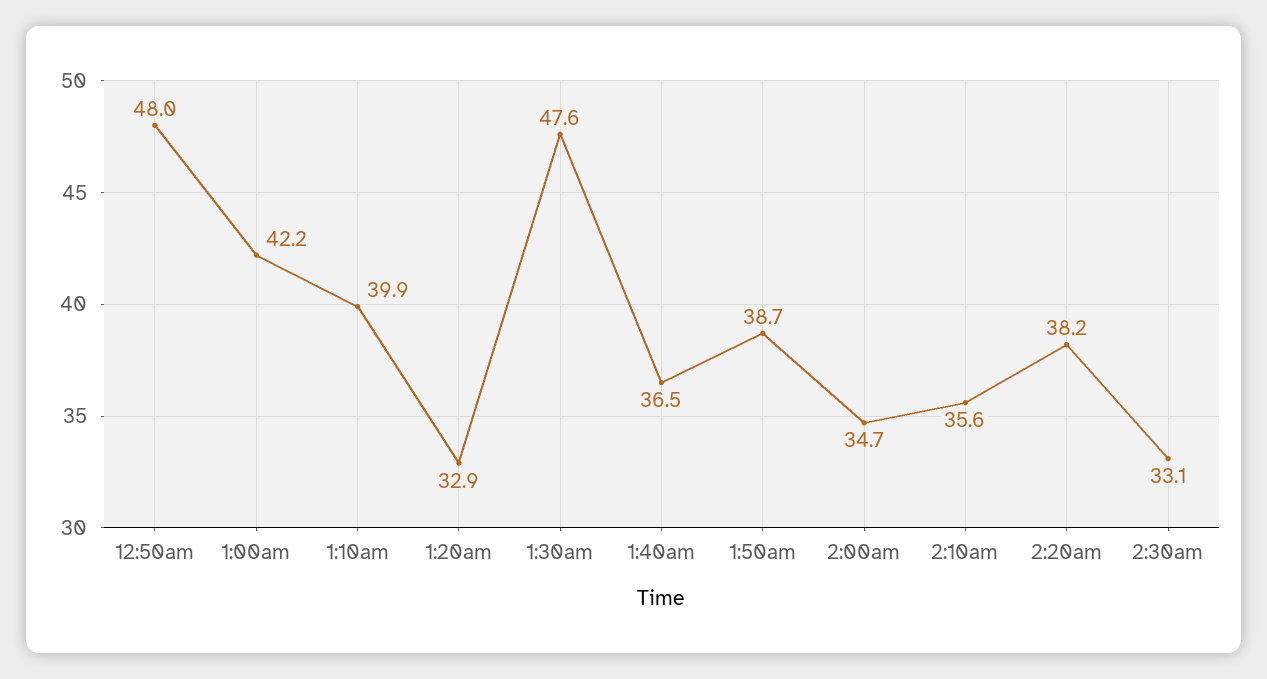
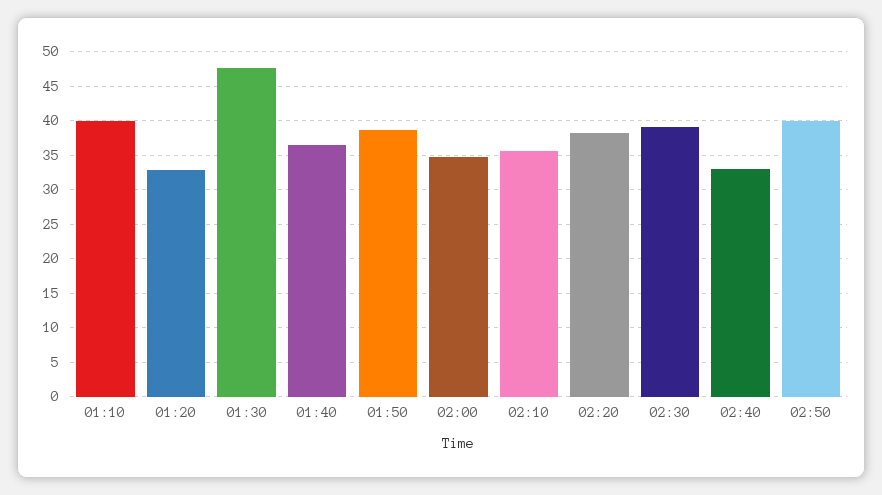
12:50am: 48 -> none
1:00am: 42.2 -> none
2:30am: 33.1 -> 39
02:40: none -> 33
02:50: none -> 40

